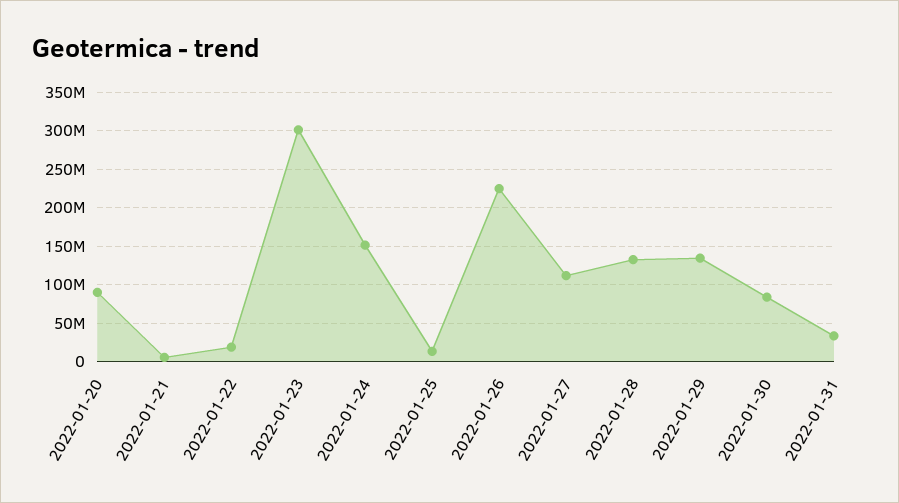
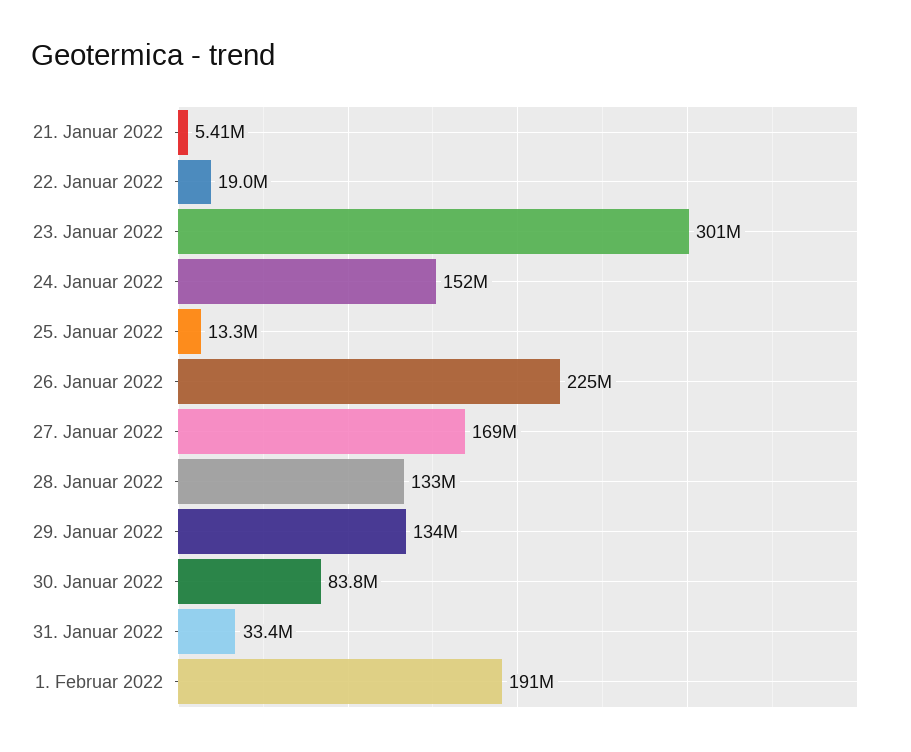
2022-01-20: 90000000 -> none
2022-01-27: 110000000 -> 169000000
1. Februar 2022: none -> 191000000

